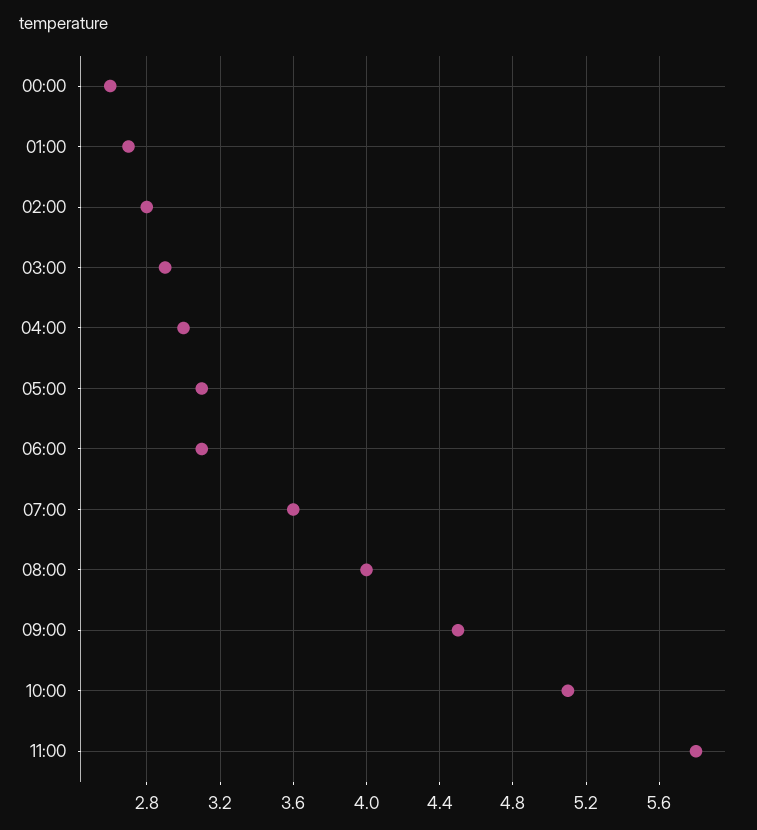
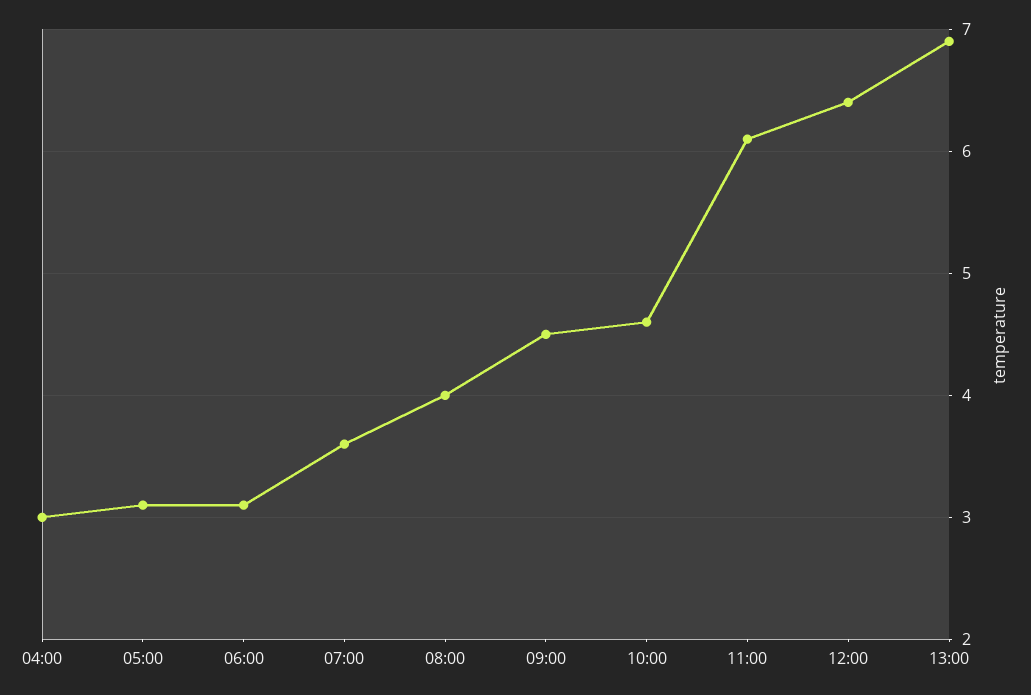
00:00: 2.6 -> none
01:00: 2.7 -> none
02:00: 2.8 -> none
03:00: 2.9 -> none
10:00: 5.1 -> 4.6
11:00: 5.8 -> 6.1
12:00: none -> 6.4
13:00: none -> 6.9

